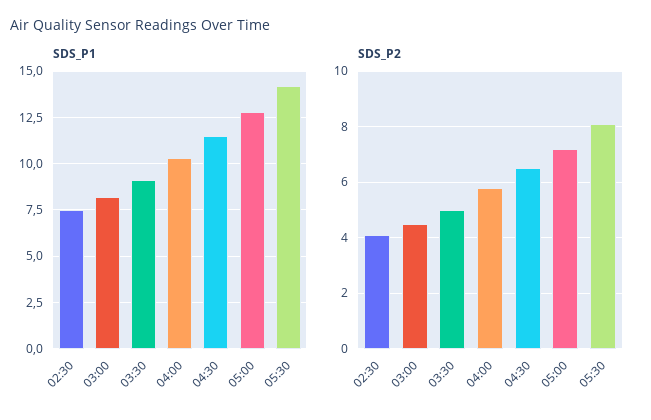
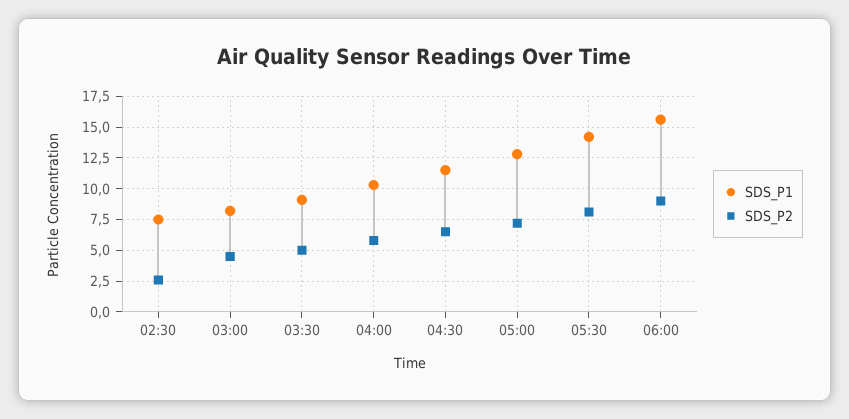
SDS_P2, 02:30: 4 -> 2.5
SDS_P1, 06:00: none -> 15.5
SDS_P2, 06:00: none -> 9

